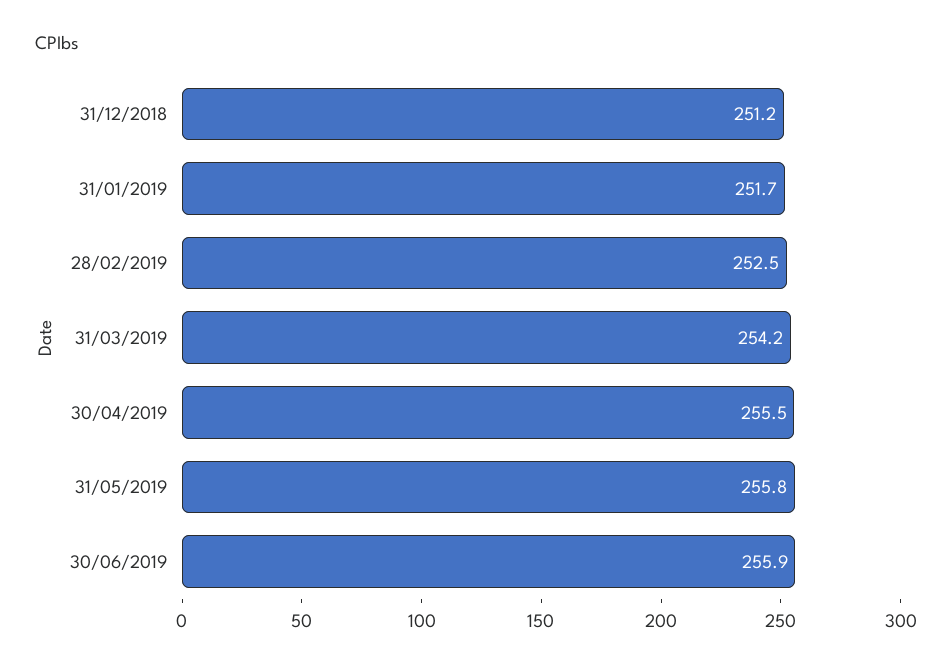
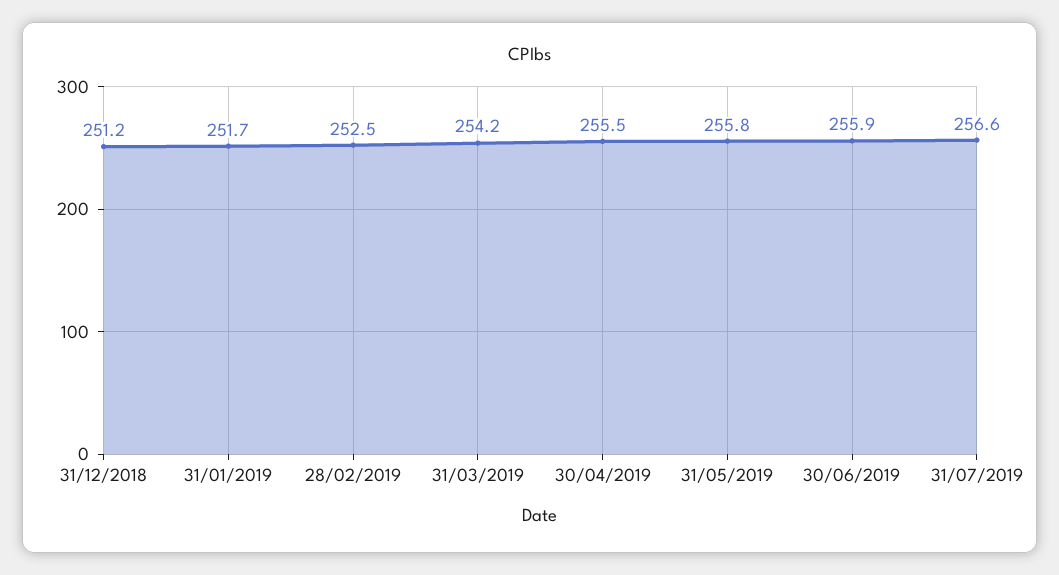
31/07/2019: none -> 256.6

